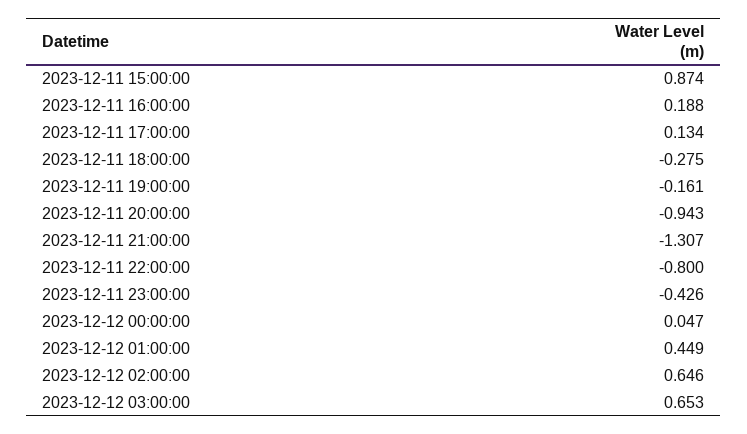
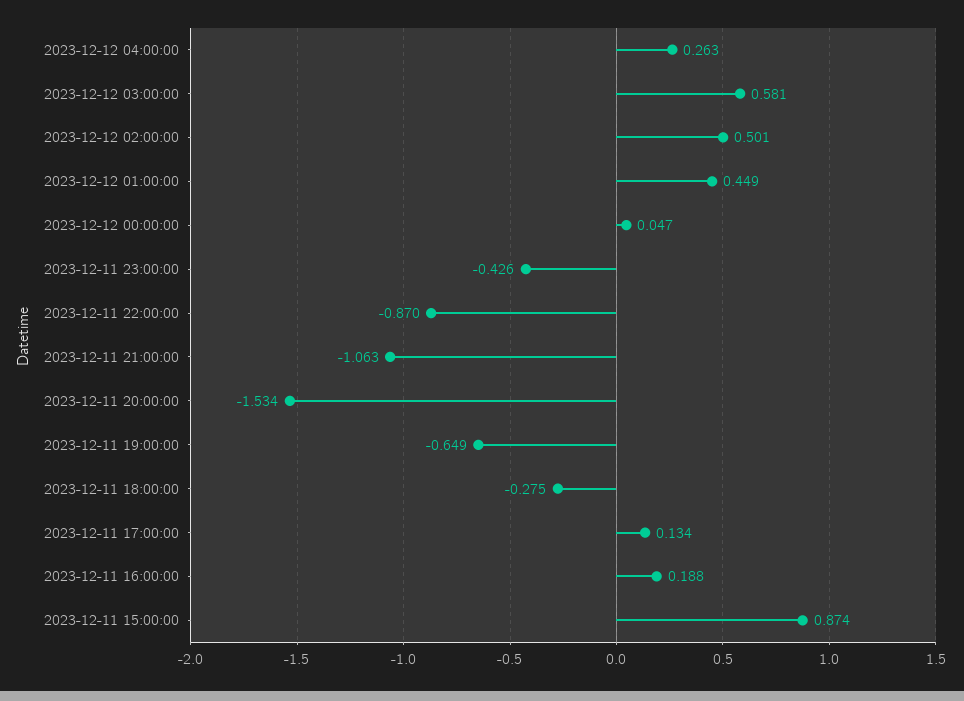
2023-12-11 19:00:00: -0.161 -> -0.649
2023-12-11 20:00:00: -0.943 -> -1.534
2023-12-11 21:00:00: -1.307 -> -1.063
2023-12-11 22:00:00: -0.8 -> -0.87
2023-12-12 02:00:00: 0.646 -> 0.501
2023-12-12 03:00:00: 0.653 -> 0.581
2023-12-12 04:00:00: none -> 0.263

